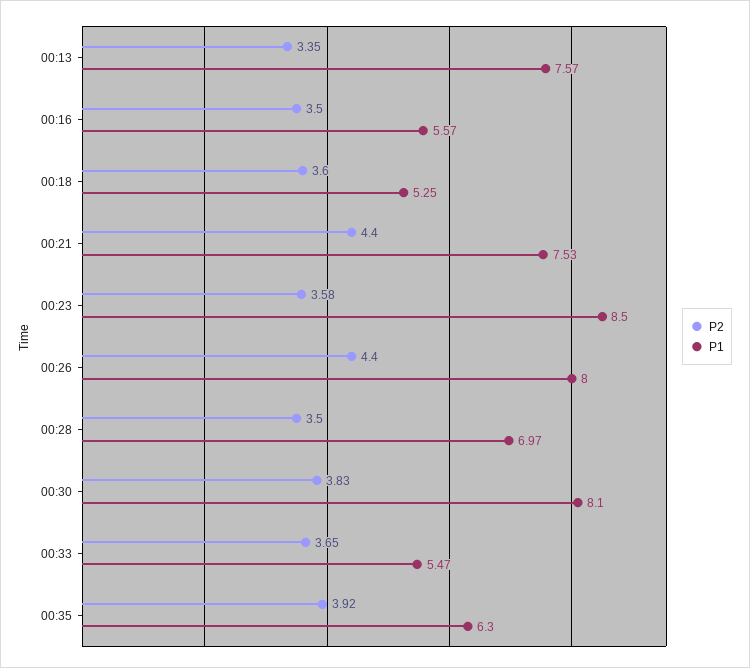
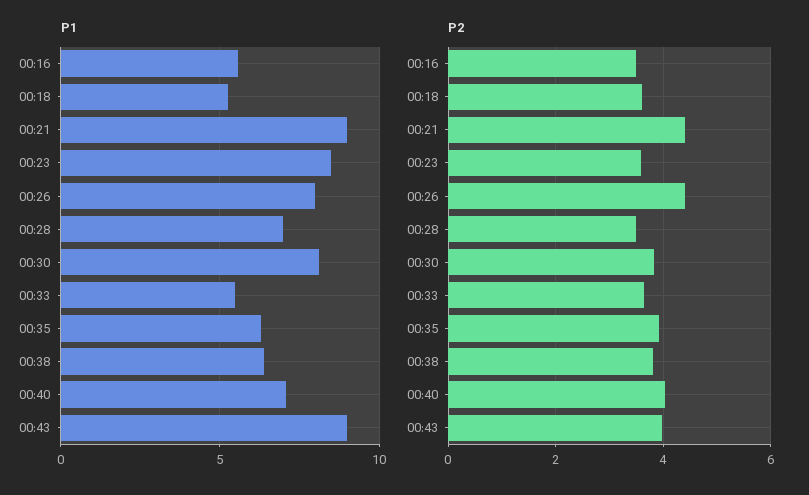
P2, 00:13: 3.35 -> none
P1, 00:13: 7.57 -> none
P1, 00:21: 7.53 -> 9
P1, 00:38: none -> 6.5
P1, 00:40: none -> 7
P1, 00:43: none -> 9
P2, 00:38: none -> 3.8
P2, 00:40: none -> 4
P2, 00:43: none -> 4

